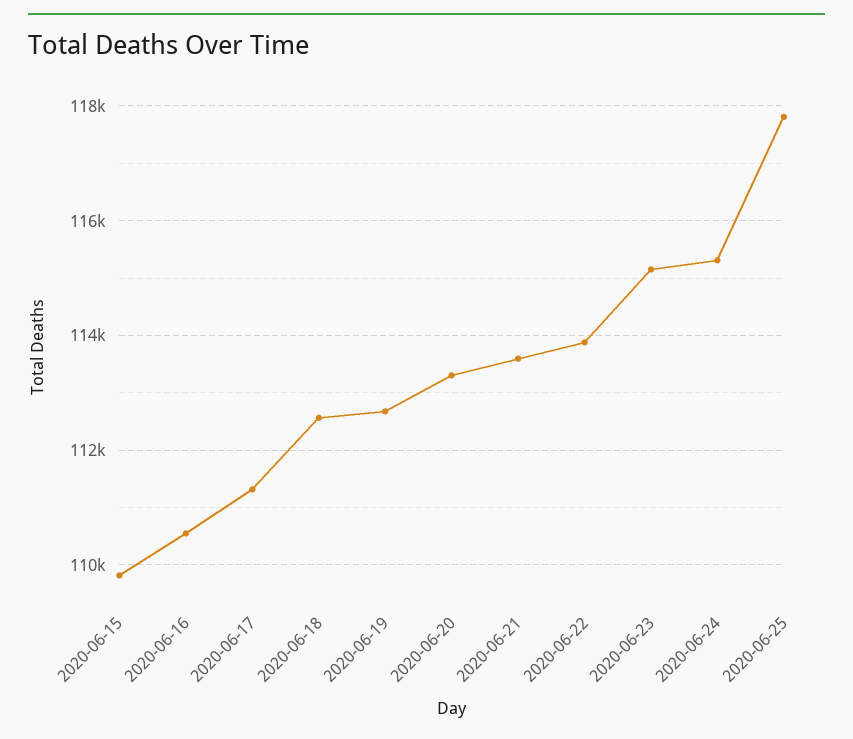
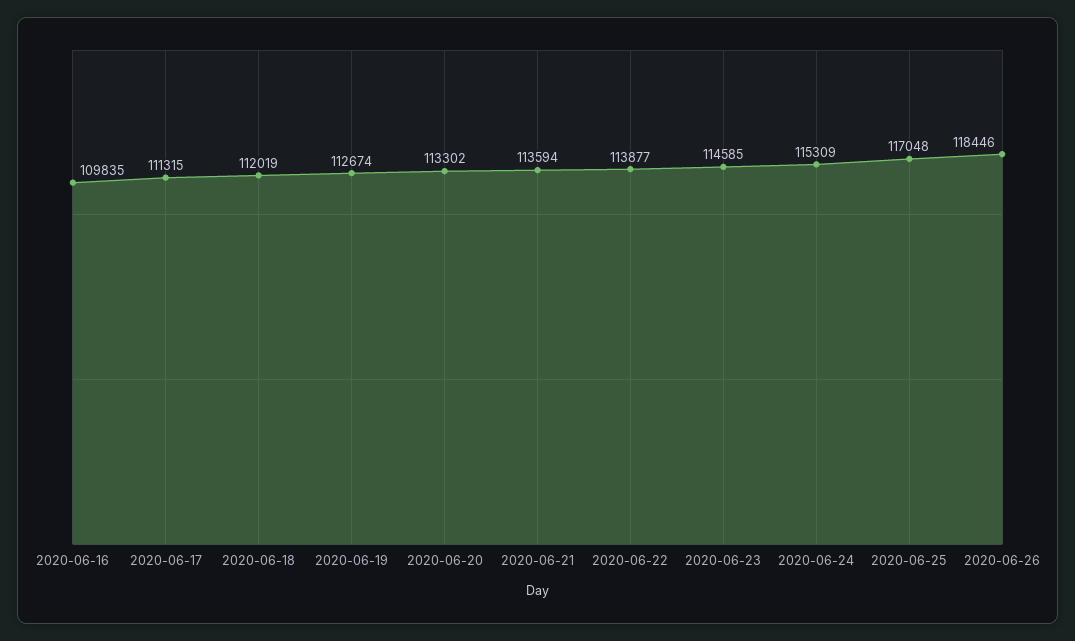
2020-06-15: 109800 -> none
2020-06-16: 110600 -> 109835
2020-06-18: 112600 -> 112019
2020-06-23: 115200 -> 114585
2020-06-25: 117800 -> 117048
2020-06-26: none -> 118446

